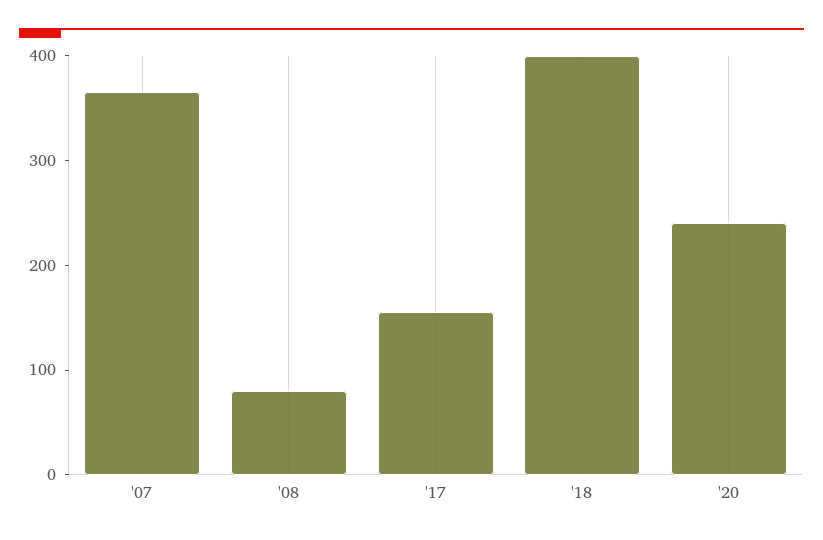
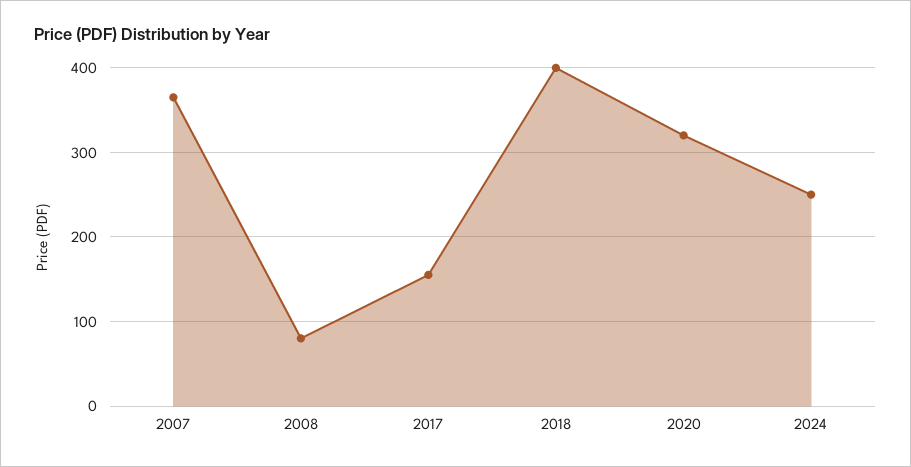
'20: 240 -> 320
2024: none -> 250

